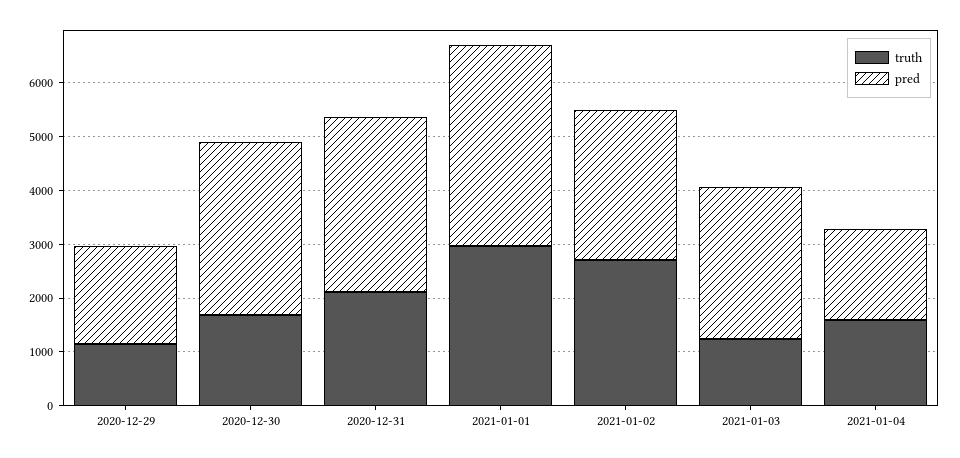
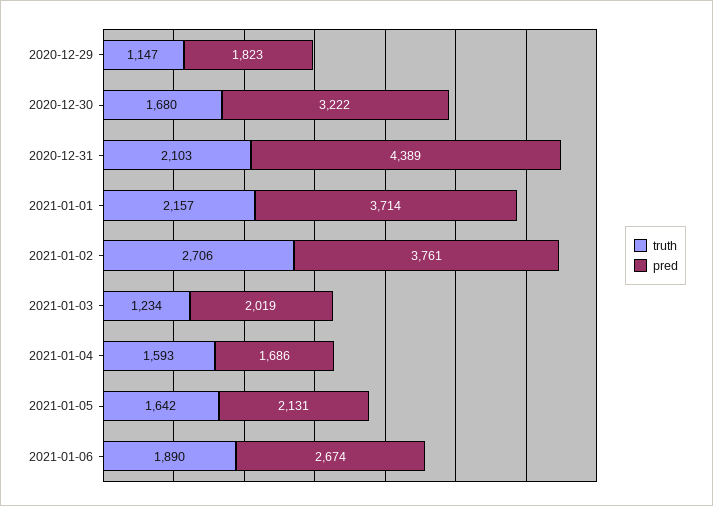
pred, 2020-12-31: 3200 -> 4389
truth, 2021-01-01: 3000 -> 2157
pred, 2021-01-02: 2800 -> 3761
pred, 2021-01-03: 2800 -> 2019
truth, 2021-01-05: none -> 1642
pred, 2021-01-05: none -> 2131
truth, 2021-01-06: none -> 1890
pred, 2021-01-06: none -> 2674

